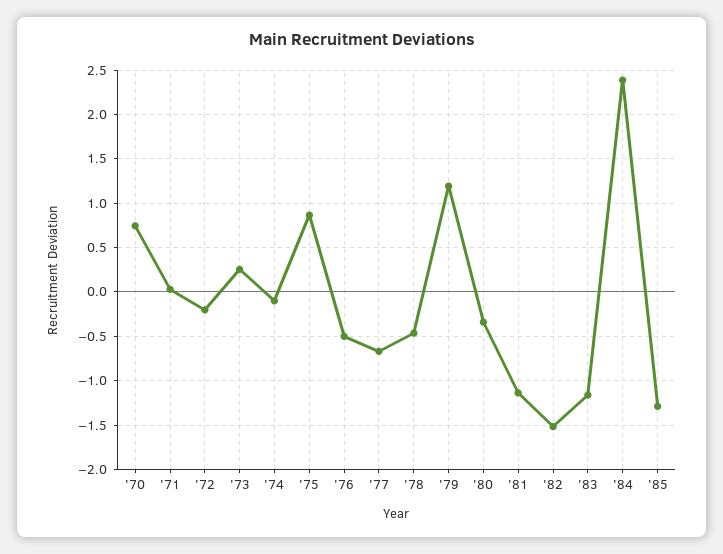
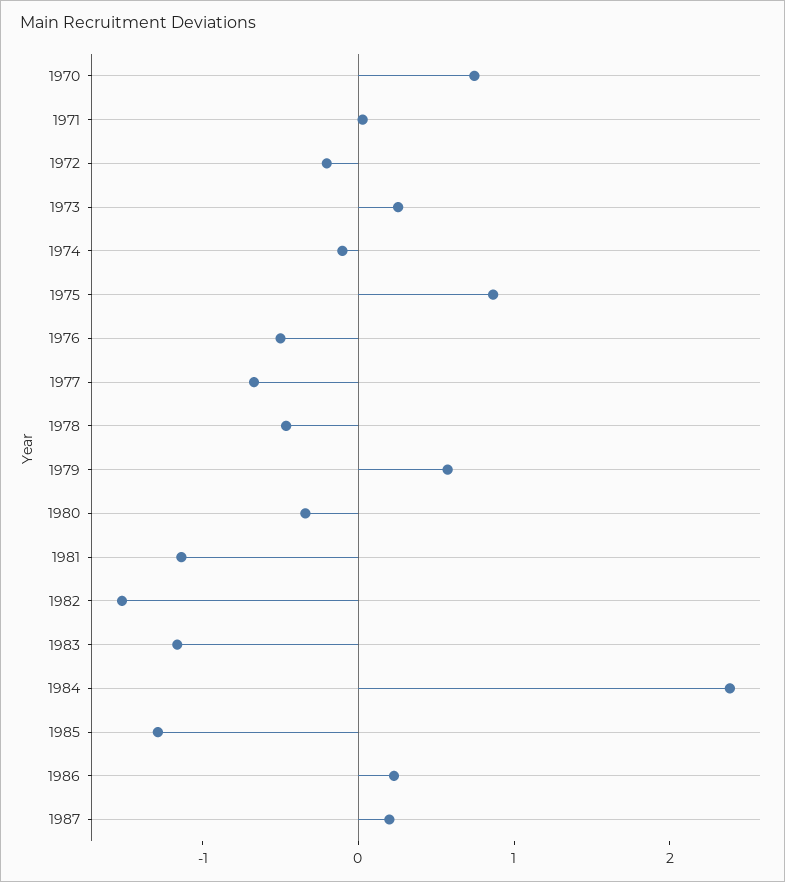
'79: 1.2 -> 0.6
1986: none -> 0.2
1987: none -> 0.2

